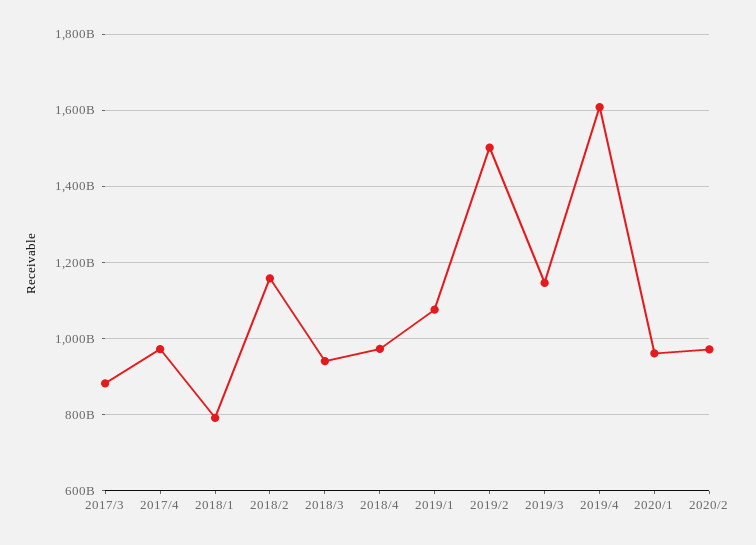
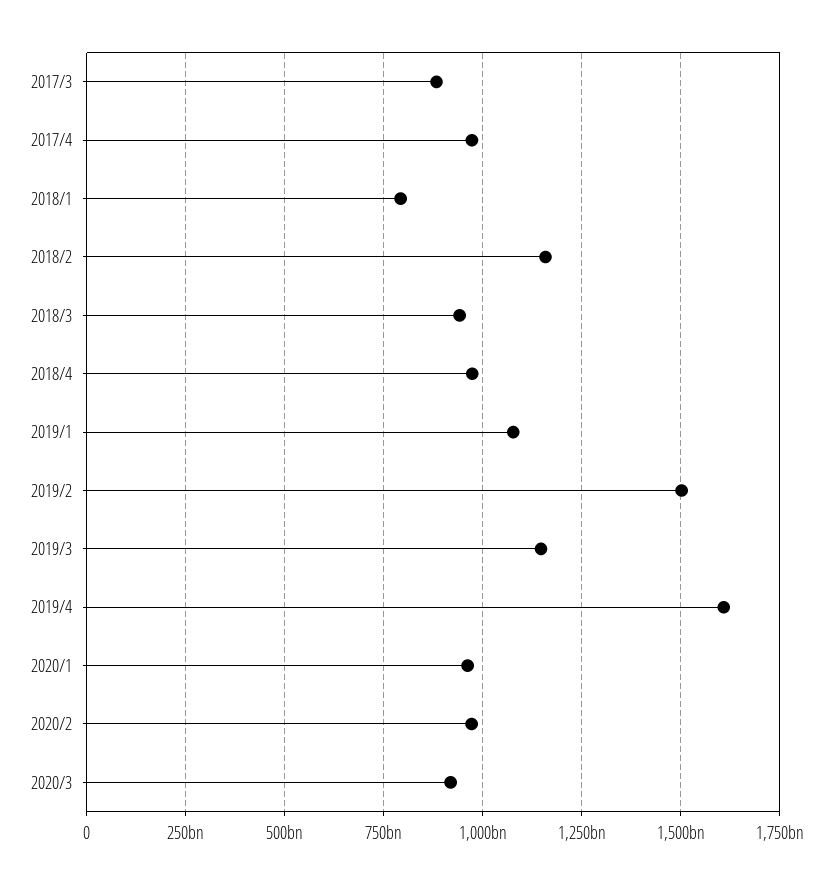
2020/3: none -> 925000000000

